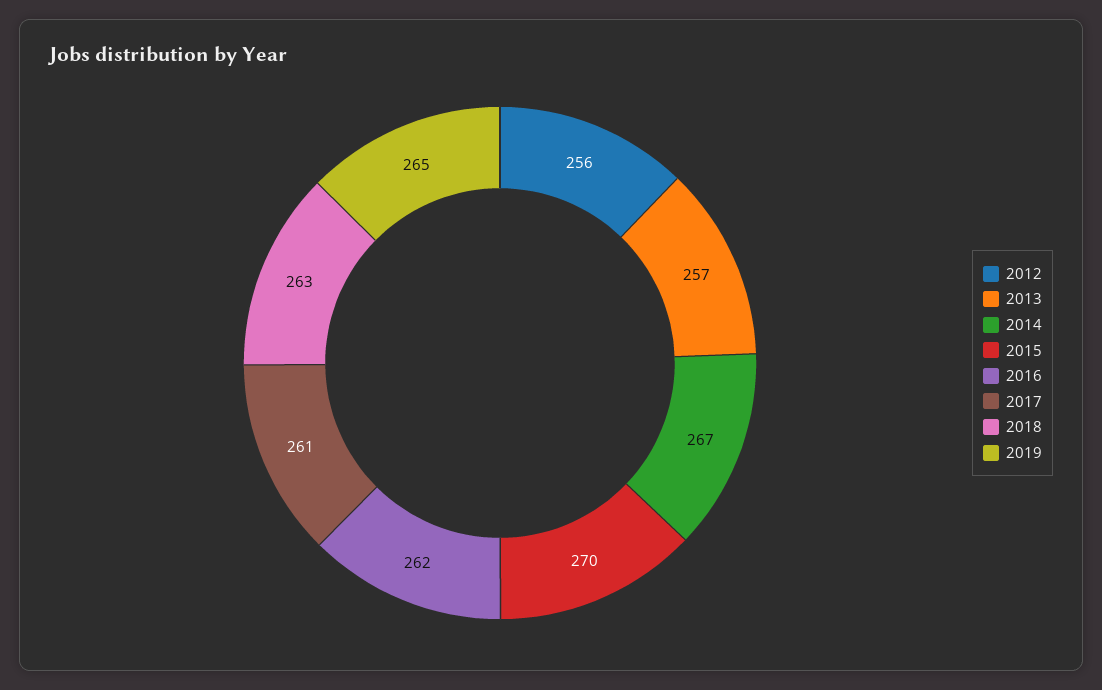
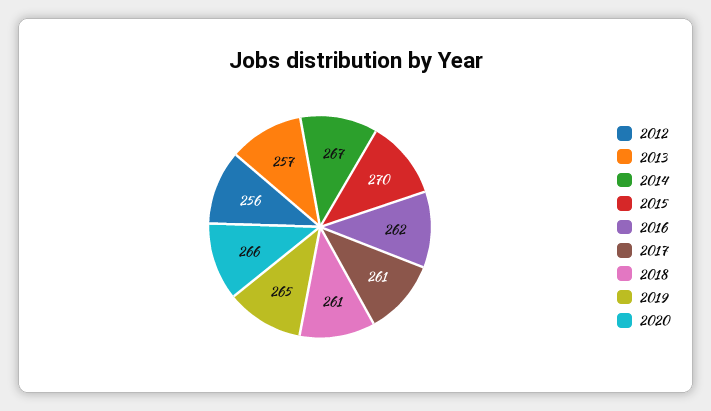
2018: 263 -> 261
2020: none -> 266

